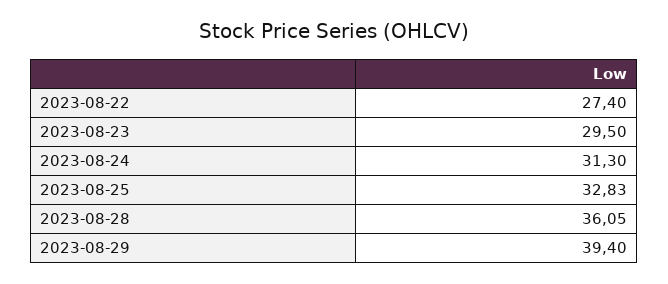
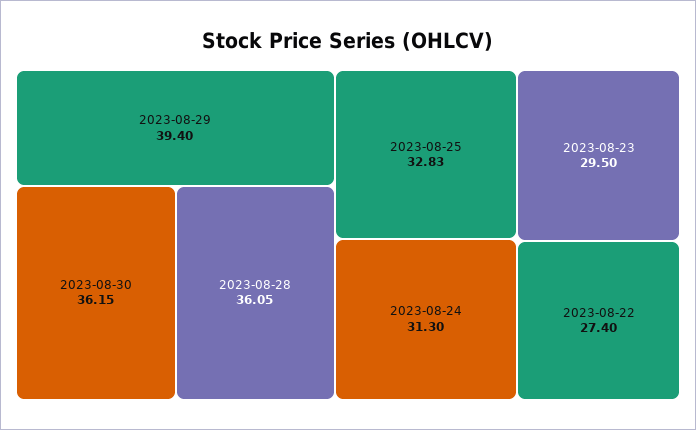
2023-08-30: none -> 36.15

